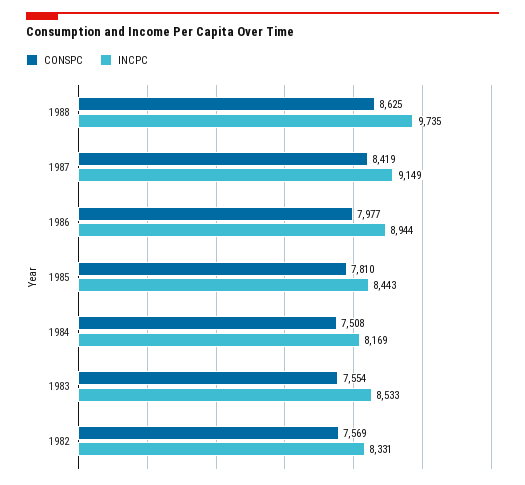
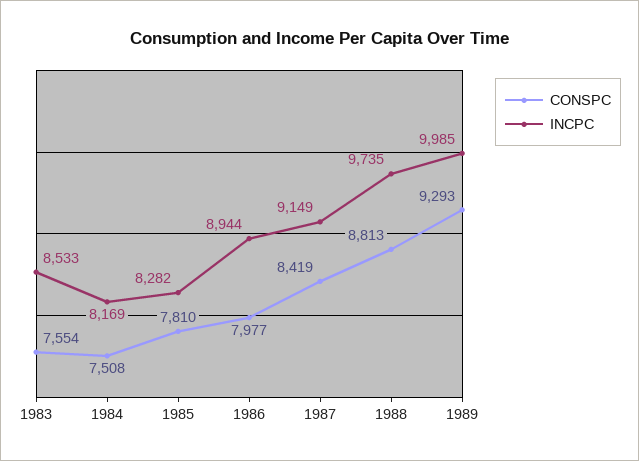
CONSPC, 1988: 8625 -> 8813
INCPC, 1985: 8443 -> 8282
CONSPC, 1982: 7569 -> none
INCPC, 1982: 8331 -> none
CONSPC, 1989: none -> 9293
INCPC, 1989: none -> 9985

